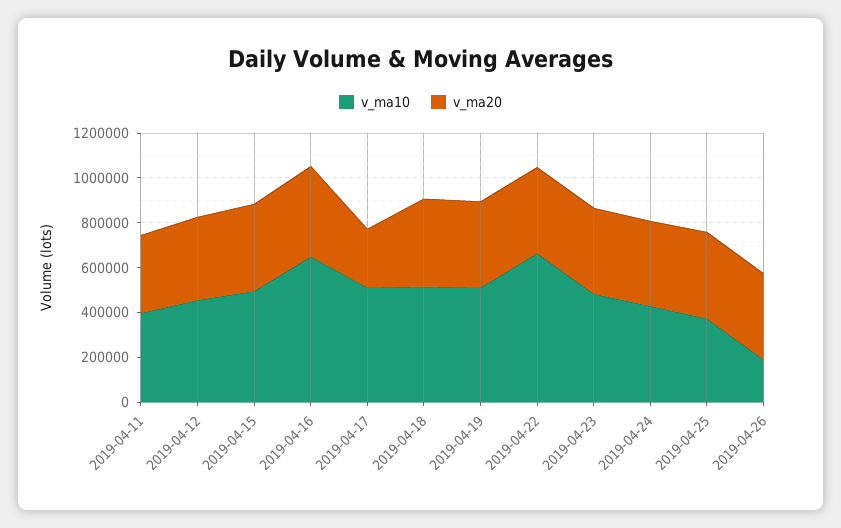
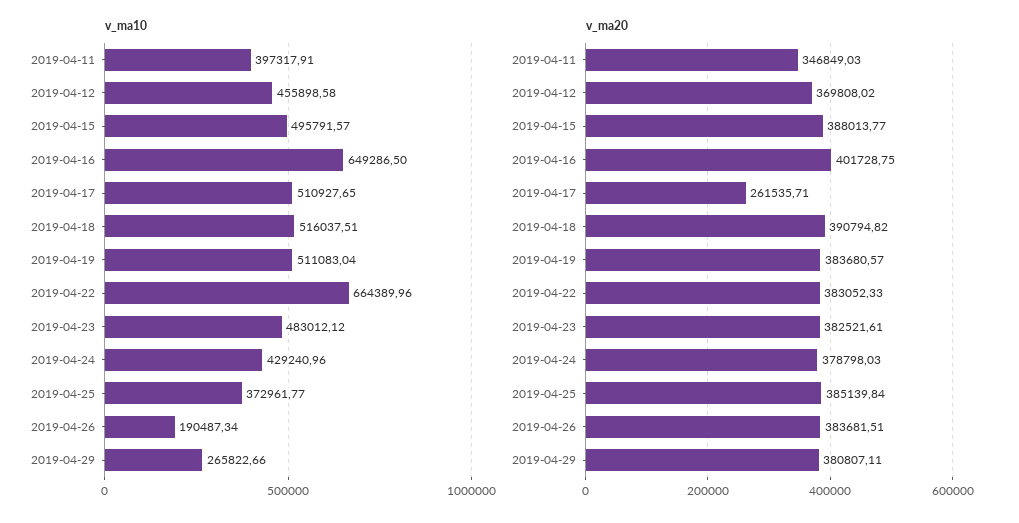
v_ma10, 2019-04-29: none -> 265822.66
v_ma20, 2019-04-29: none -> 380807.11

